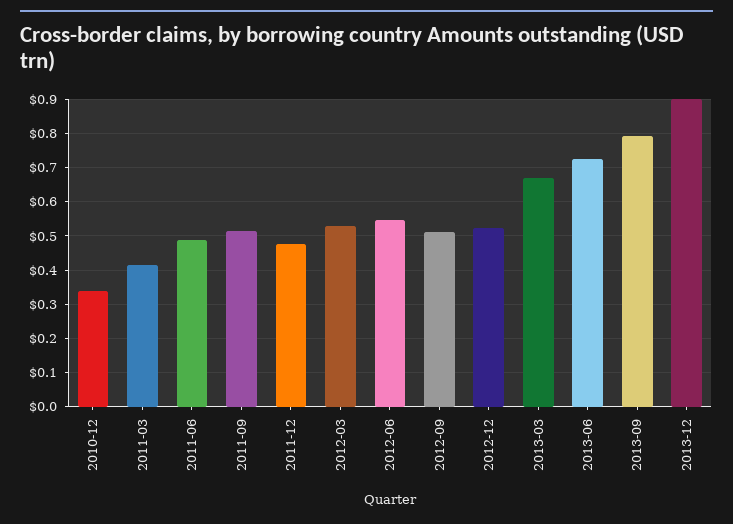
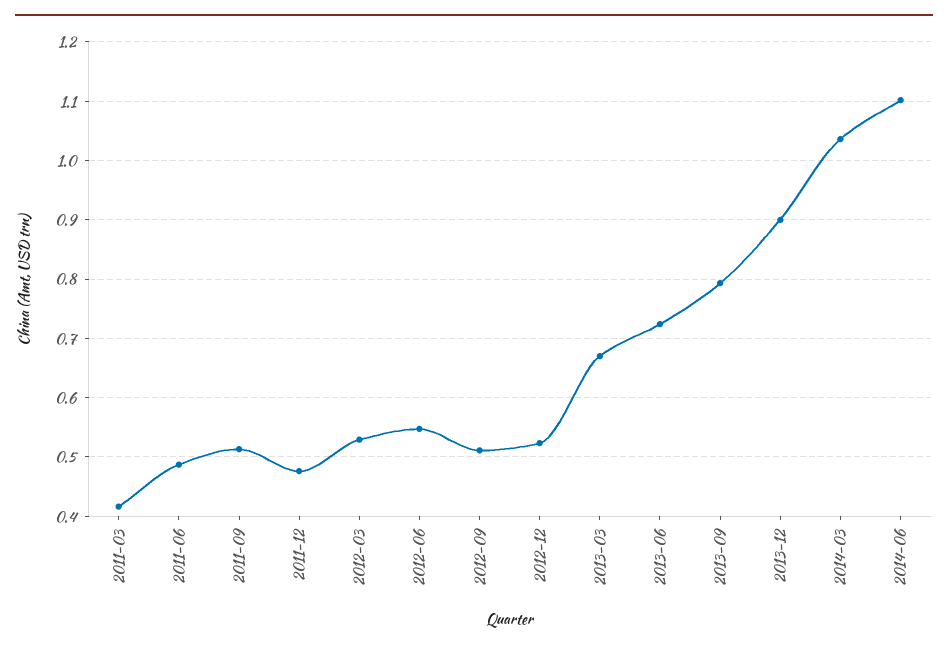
2010-12: 0.34 -> none
2014-03: none -> 1.04
2014-06: none -> 1.1

